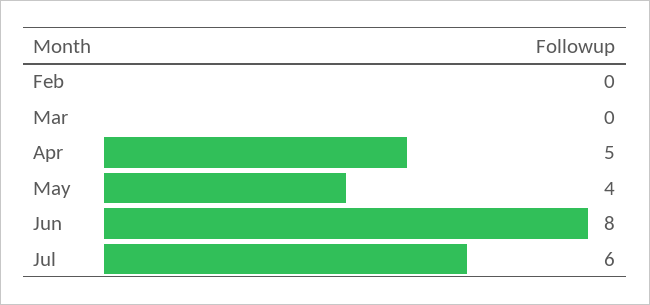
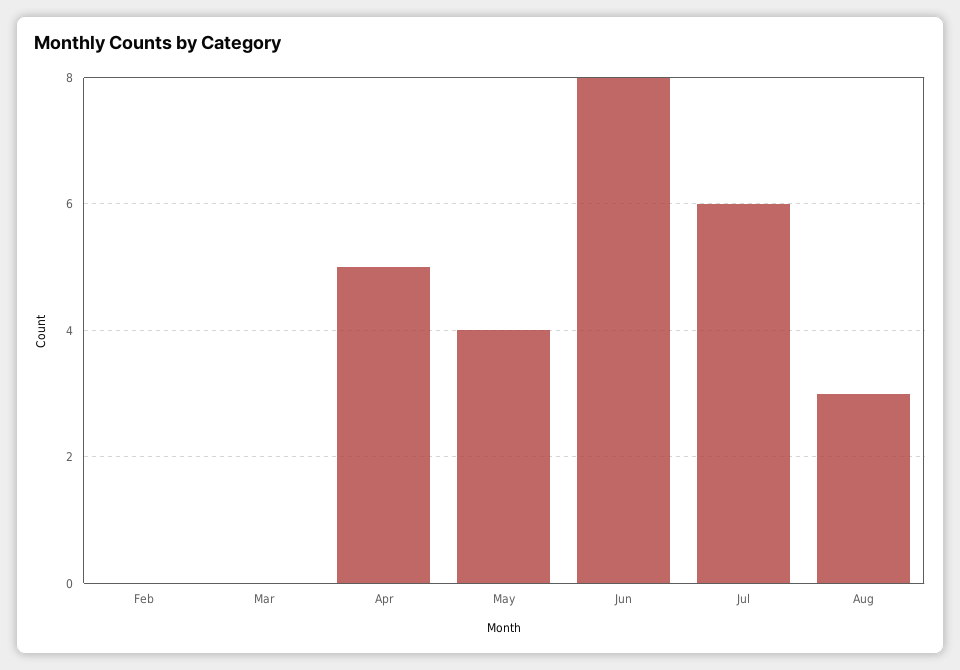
Aug: none -> 3

